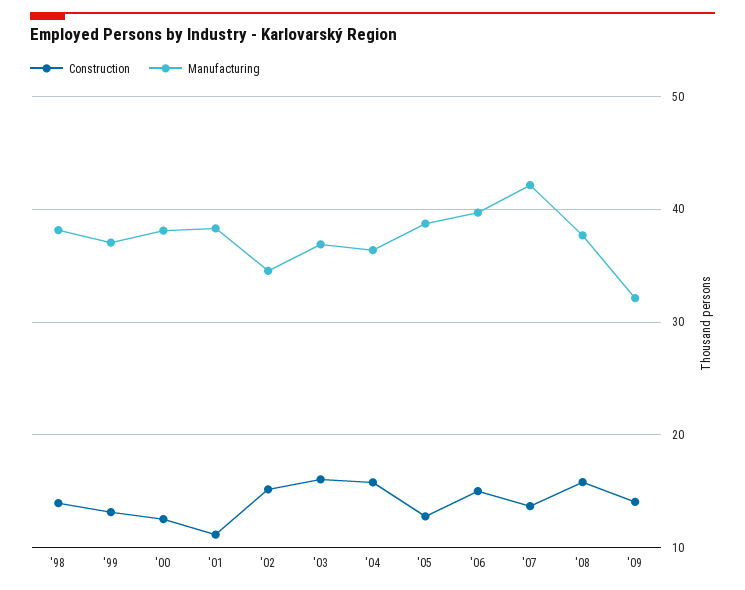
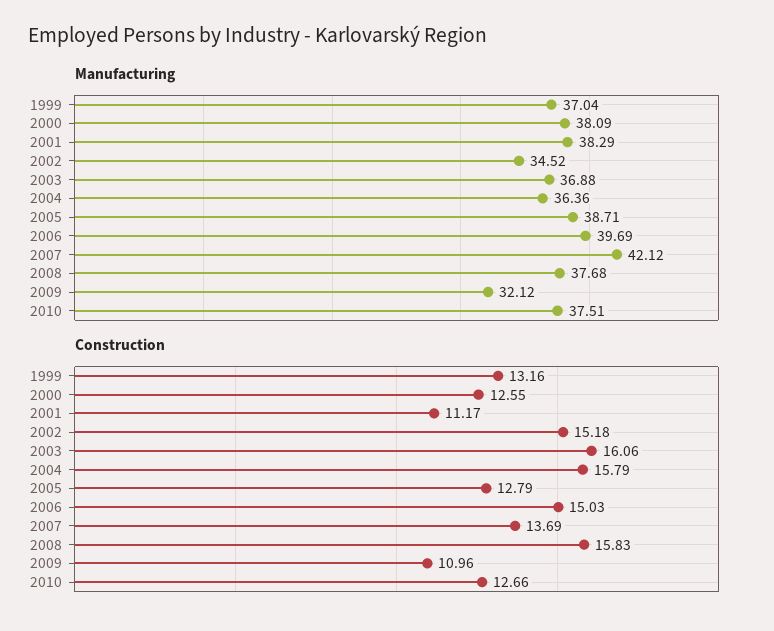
Construction, '98: 14 -> none
Manufacturing, '98: 38 -> none
Construction, '09: 14 -> 10.96
Manufacturing, 2010: none -> 37.51
Construction, 2010: none -> 12.66

